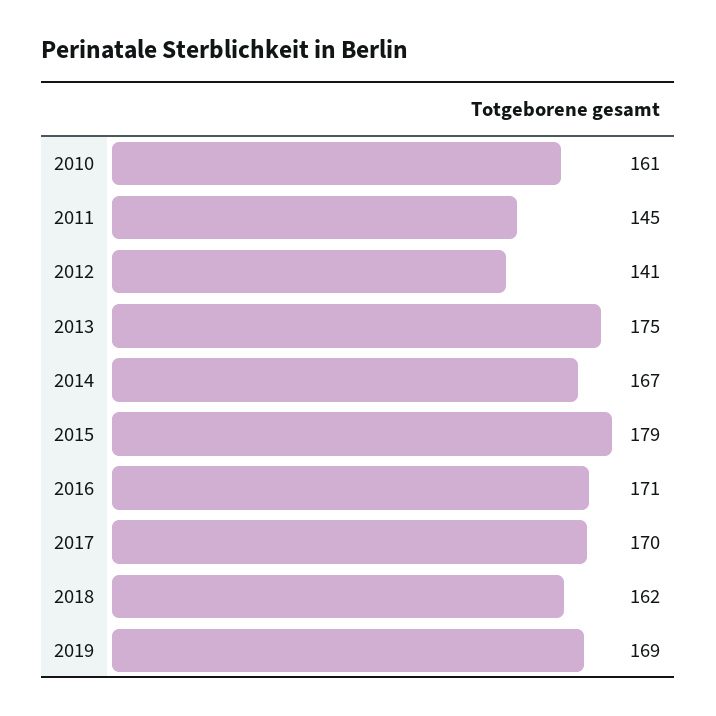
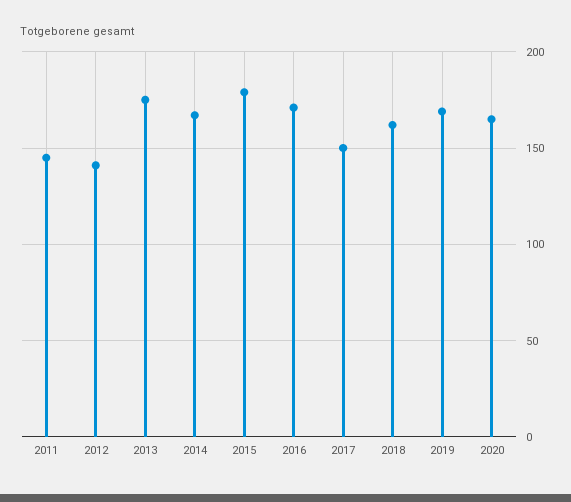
2010: 161 -> none
2017: 170 -> 150
2020: none -> 165

